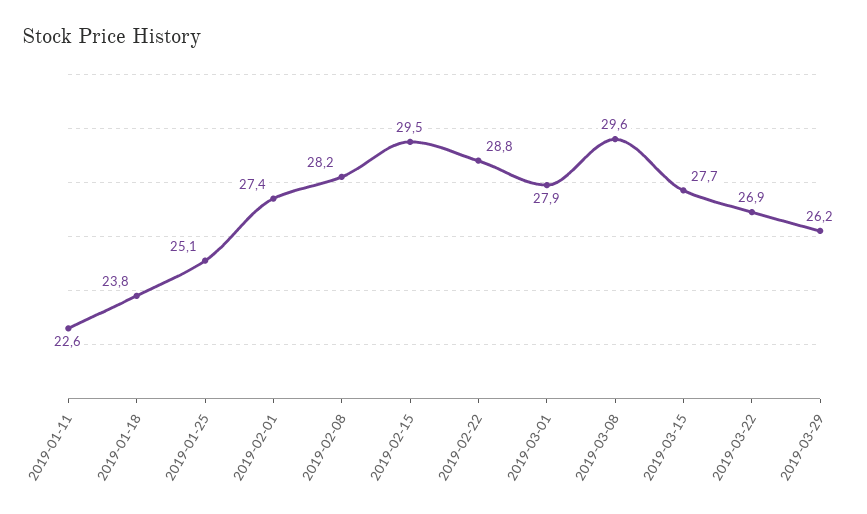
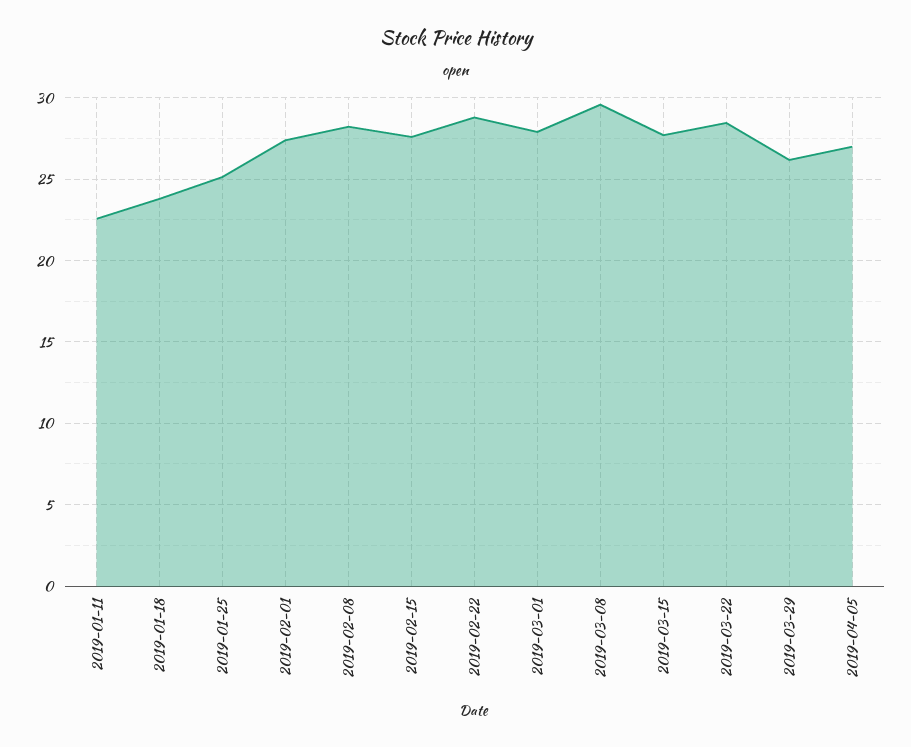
2019-02-15: 29.5 -> 27.5
2019-03-22: 26.9 -> 28.5
2019-04-05: none -> 27

